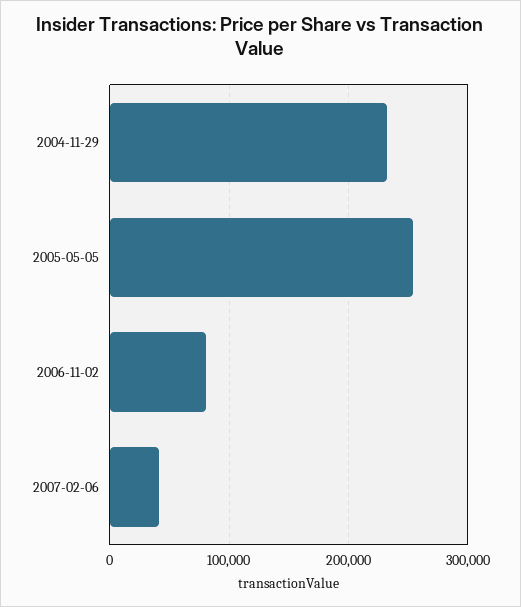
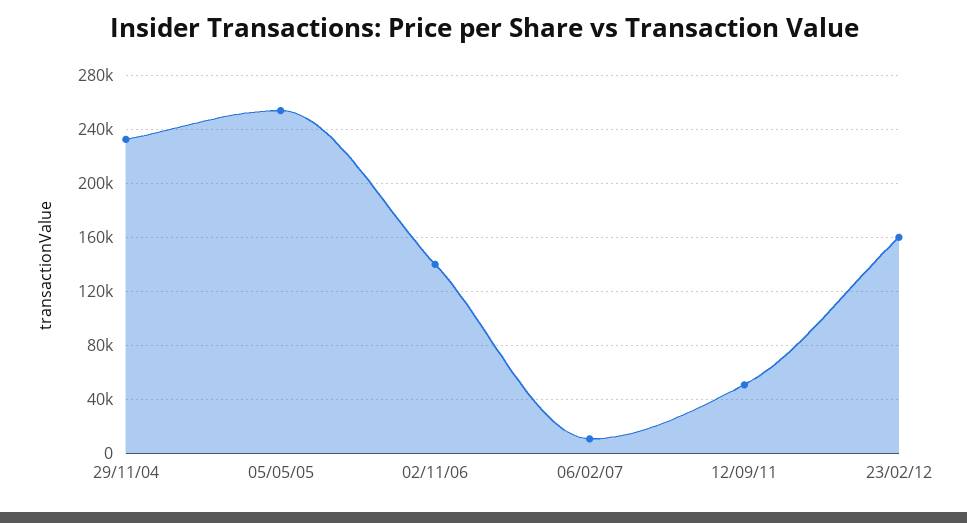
2006-11-02: 80000 -> 140000
2007-02-06: 40000 -> 10000
12/09/11: none -> 50000
23/02/12: none -> 160000

